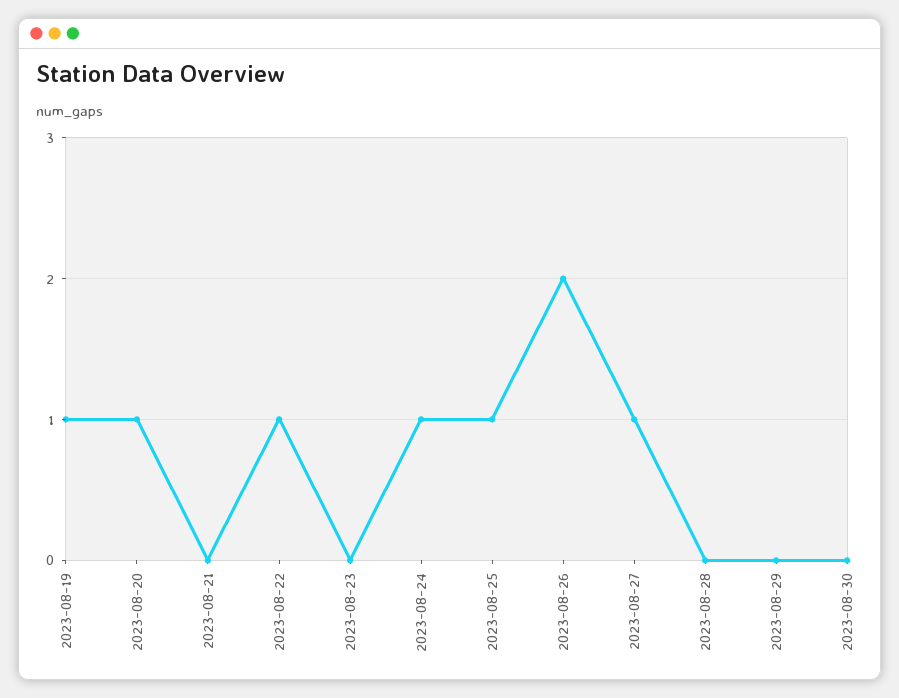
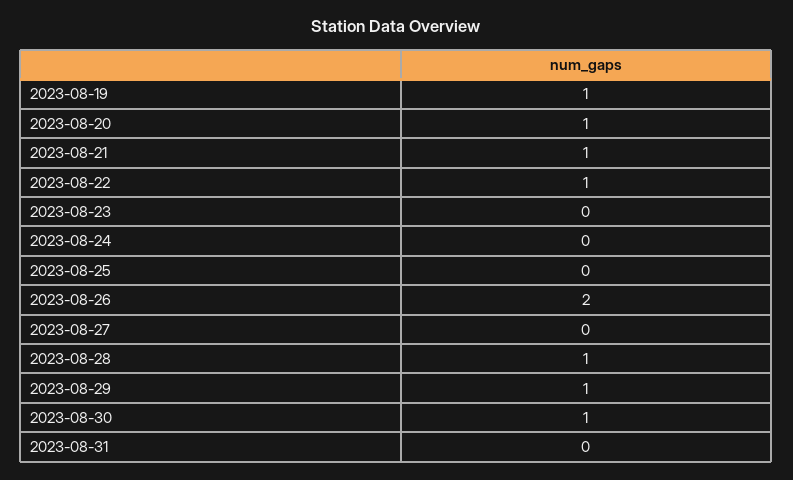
2023-08-21: 0 -> 1
2023-08-24: 1 -> 0
2023-08-25: 1 -> 0
2023-08-27: 1 -> 0
2023-08-28: 0 -> 1
2023-08-29: 0 -> 1
2023-08-30: 0 -> 1
2023-08-31: none -> 0

